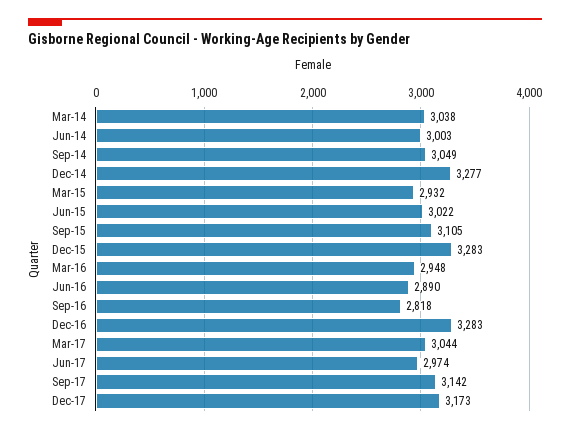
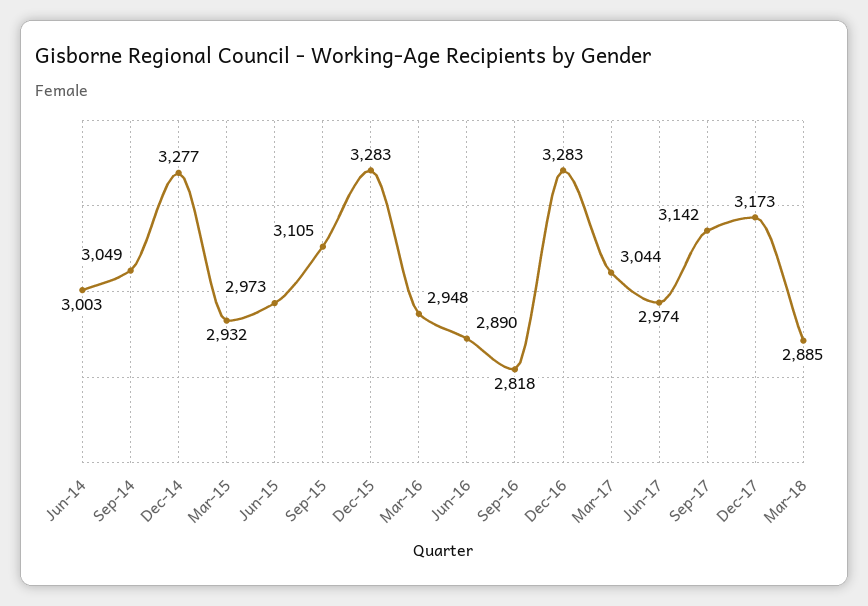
Mar-14: 3038 -> none
Jun-15: 3022 -> 2973
Mar-18: none -> 2885

